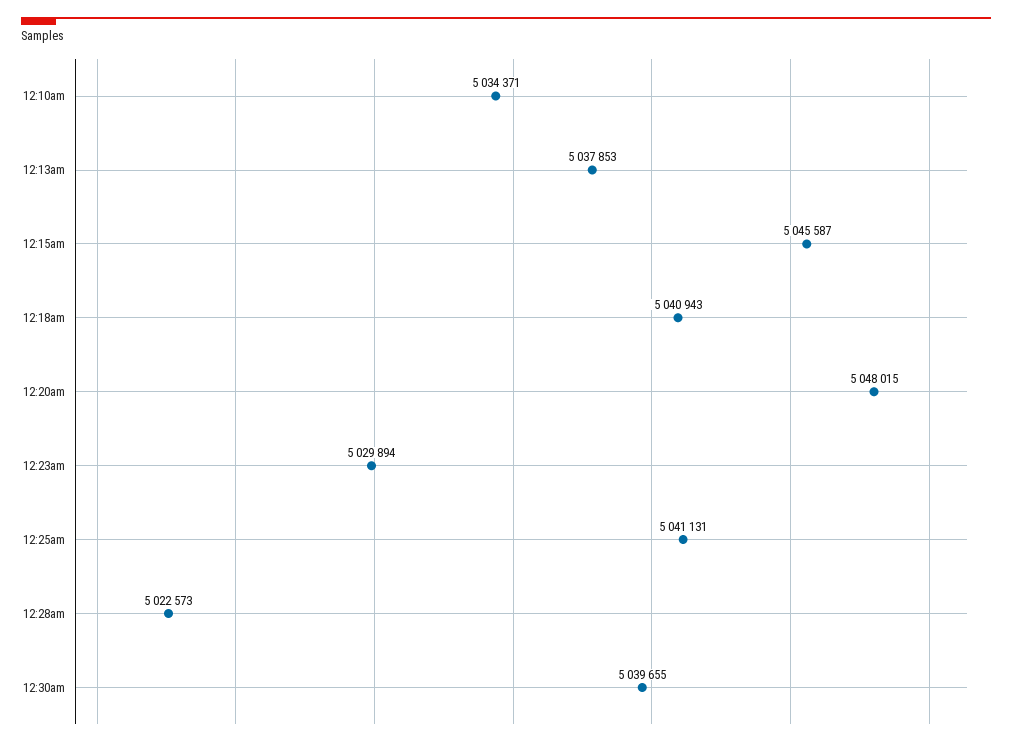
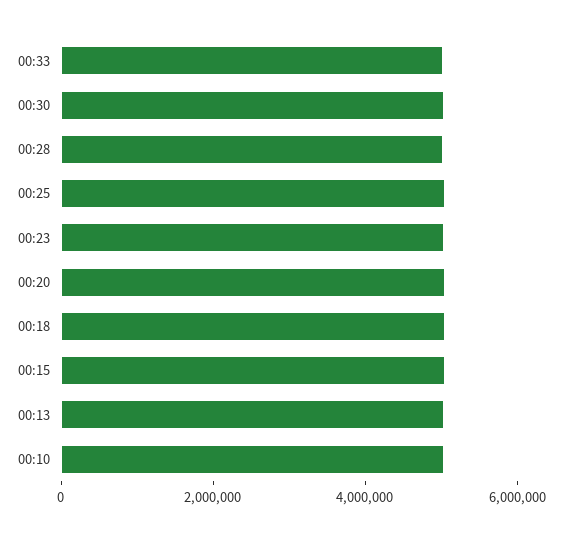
00:33: none -> 5000000

